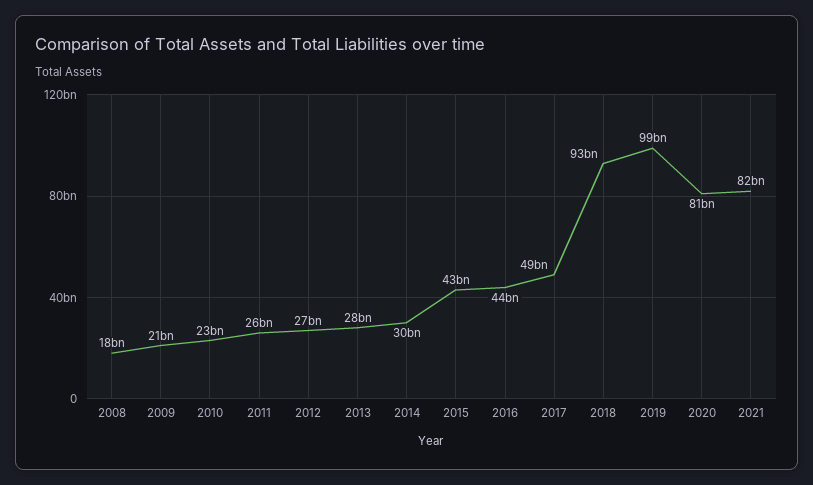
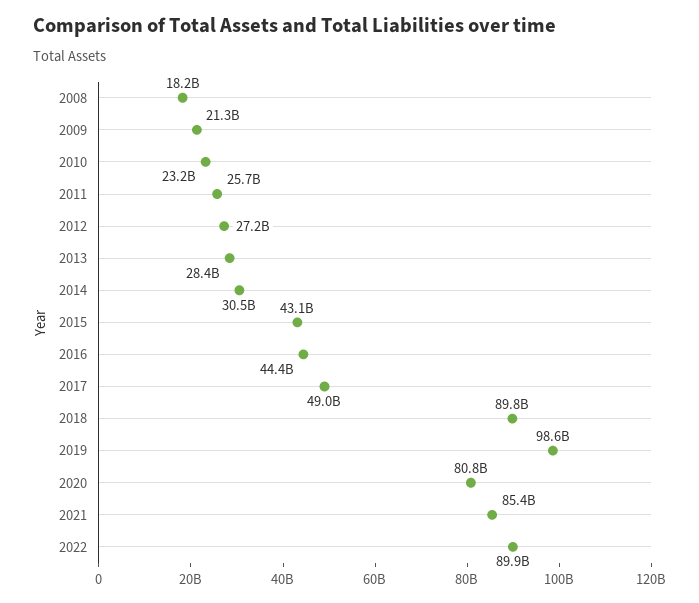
2018: 93000000000 -> 89800000000
2021: 82000000000 -> 85400000000
2022: none -> 89900000000

